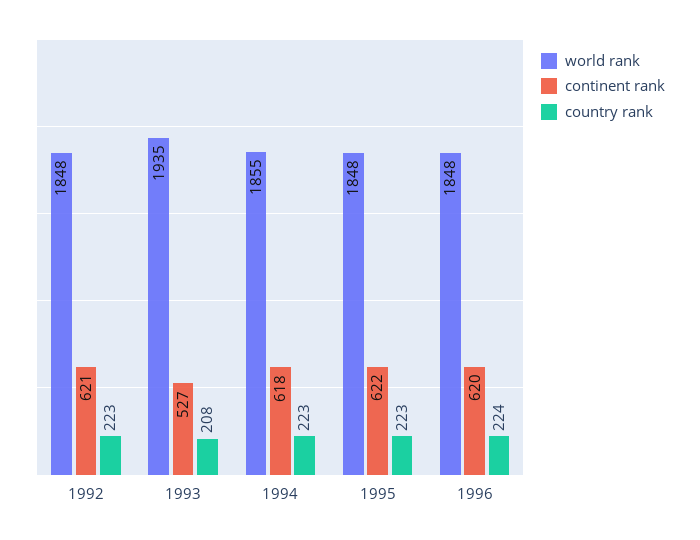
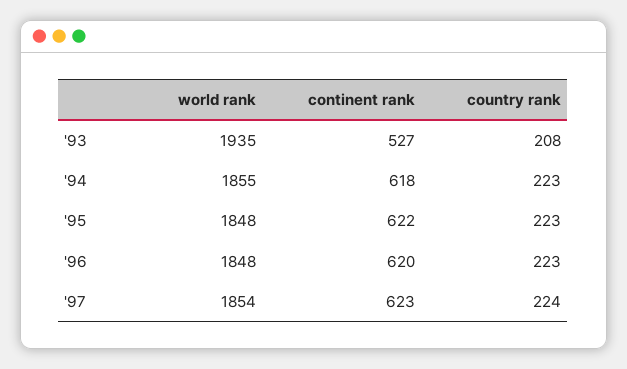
world rank, 1992: 1848 -> none
continent rank, 1992: 621 -> none
country rank, 1992: 223 -> none
country rank, 1996: 224 -> 223
world rank, '97: none -> 1854
continent rank, '97: none -> 623
country rank, '97: none -> 224

